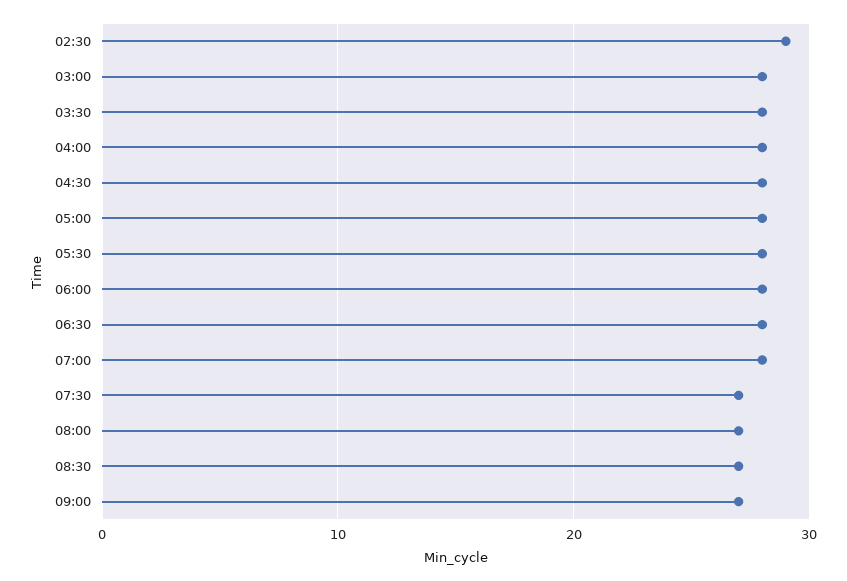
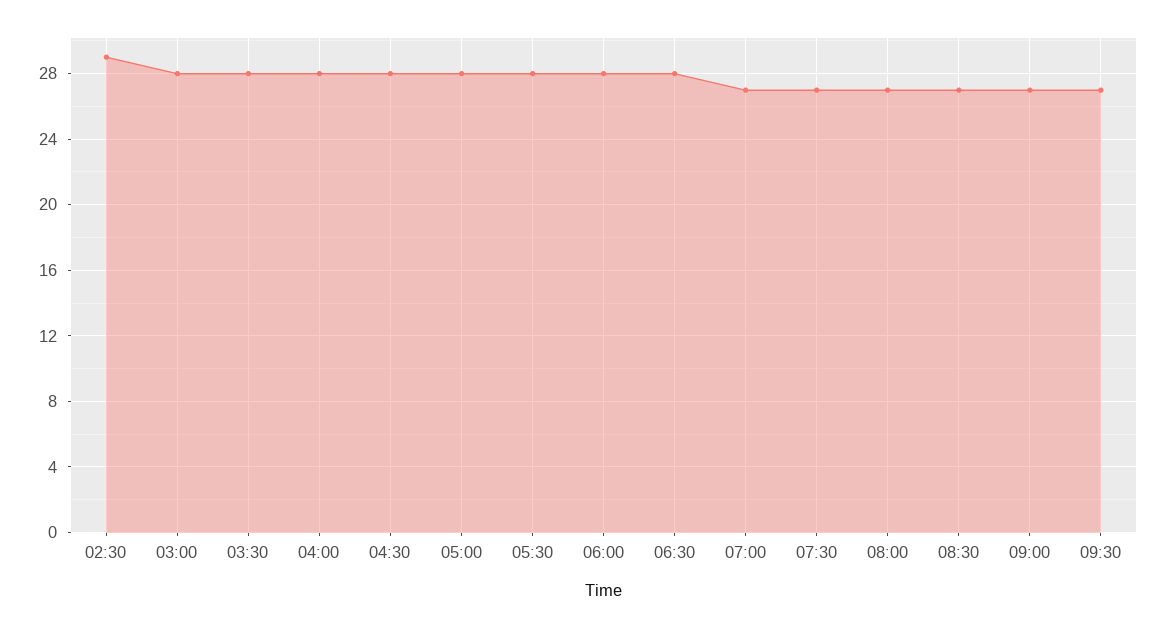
07:00: 28 -> 27
09:30: none -> 27

